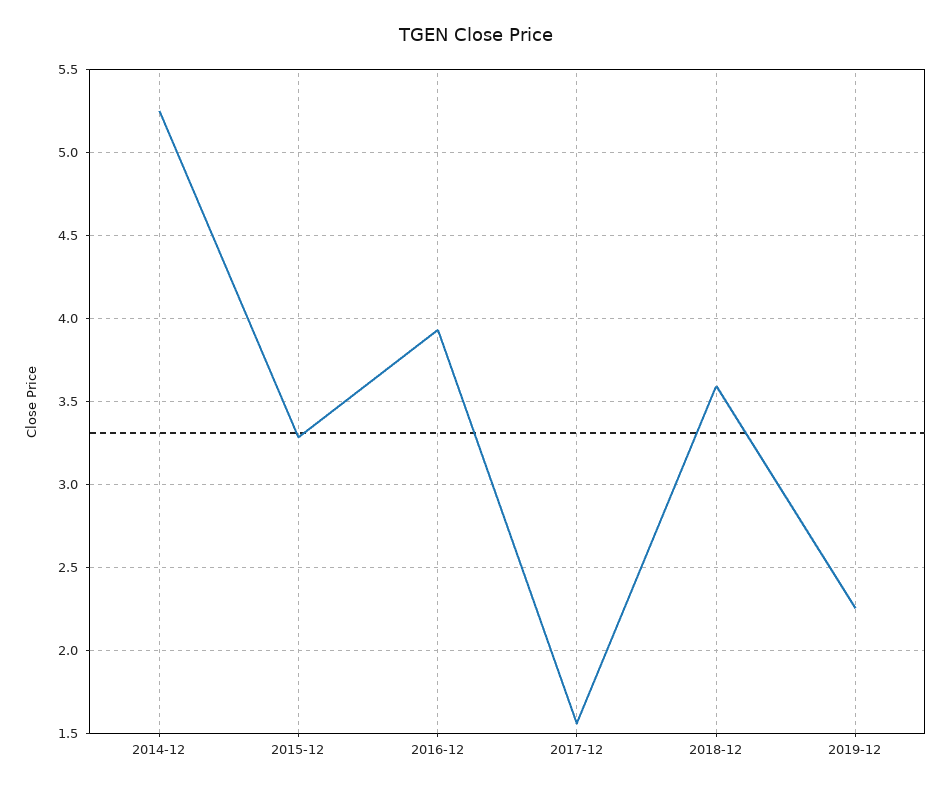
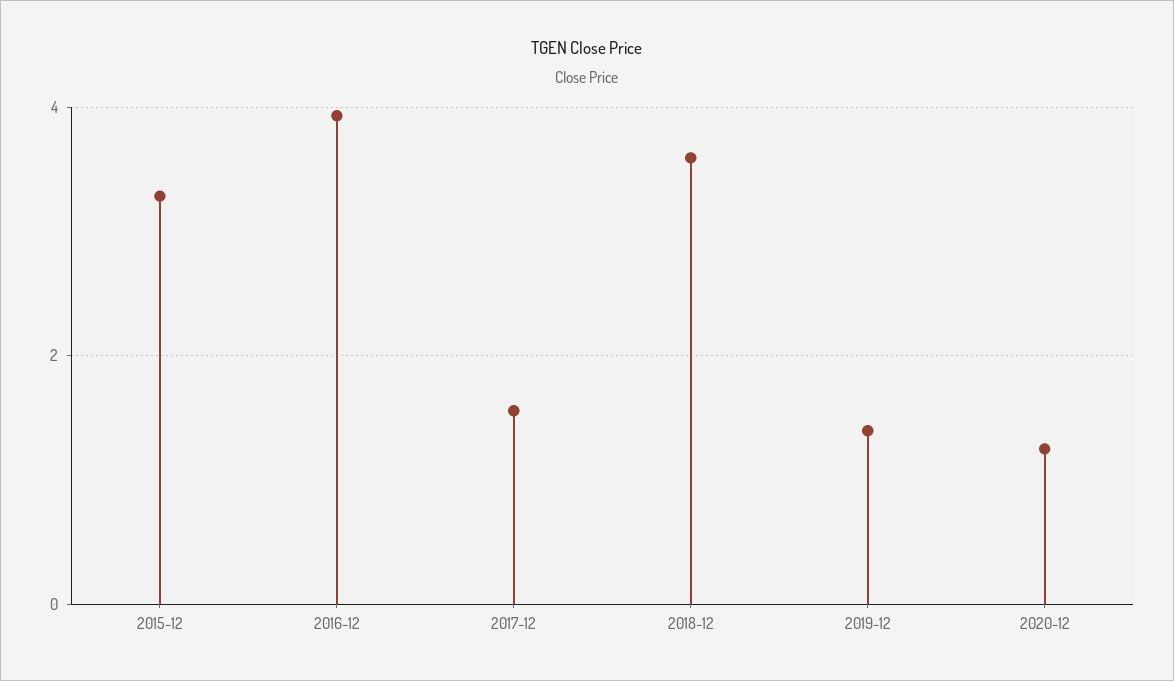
2014-12: 5.25 -> none
2019-12: 2.25 -> 1.4
2020-12: none -> 1.2

